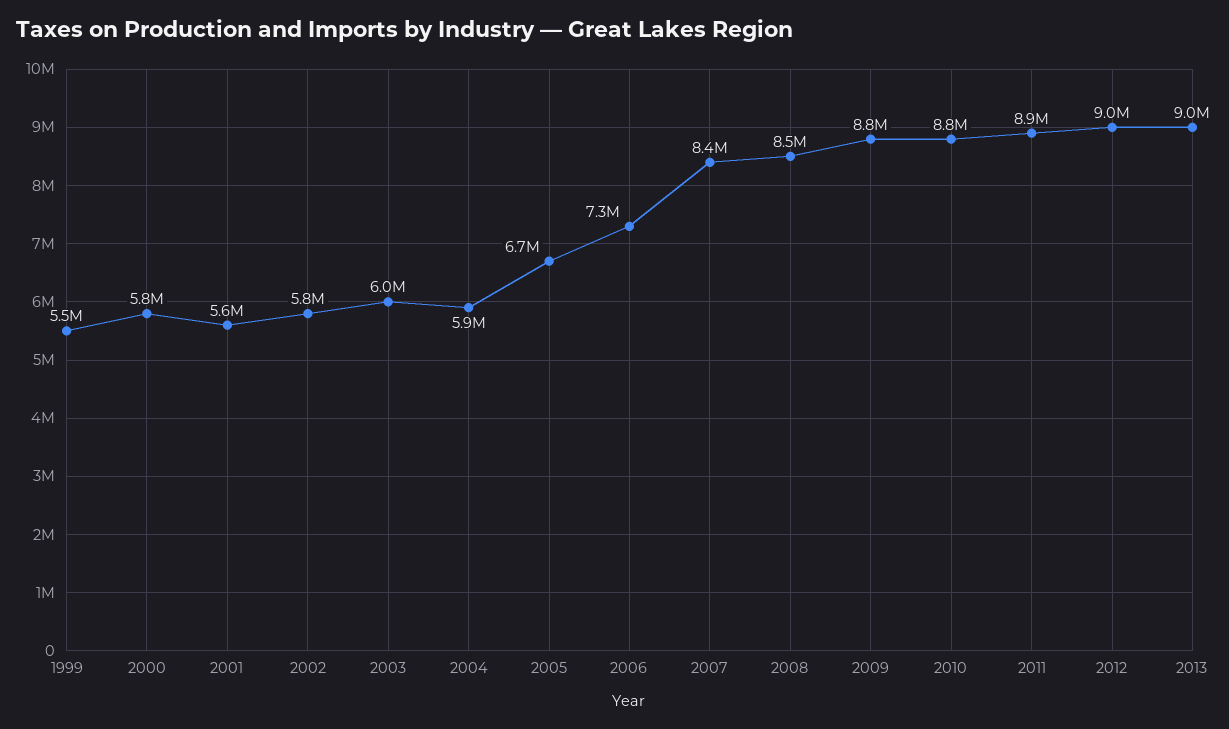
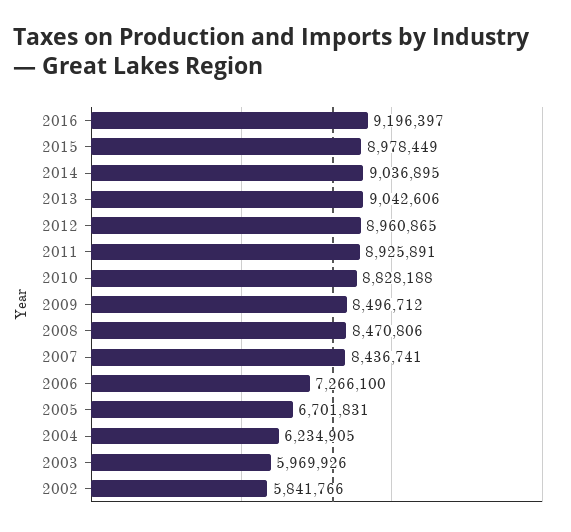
1999: 5500000 -> none
2000: 5800000 -> none
2001: 5600000 -> none
2004: 5900000 -> 6234905
2009: 8800000 -> 8496712
2016: none -> 9196397
2015: none -> 8978449
2014: none -> 9036895

